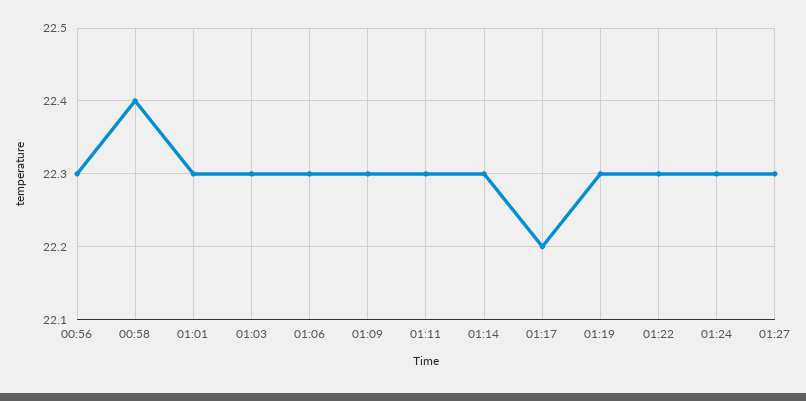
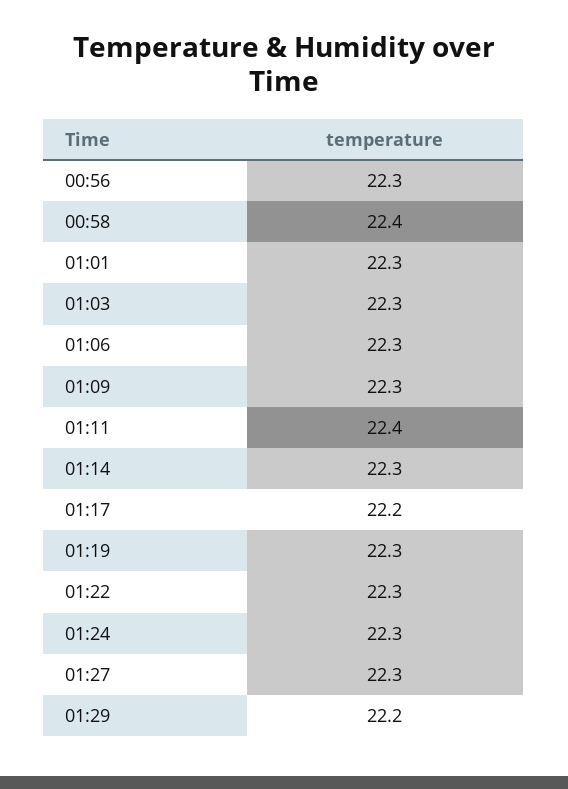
01:11: 22.3 -> 22.4
01:29: none -> 22.2

